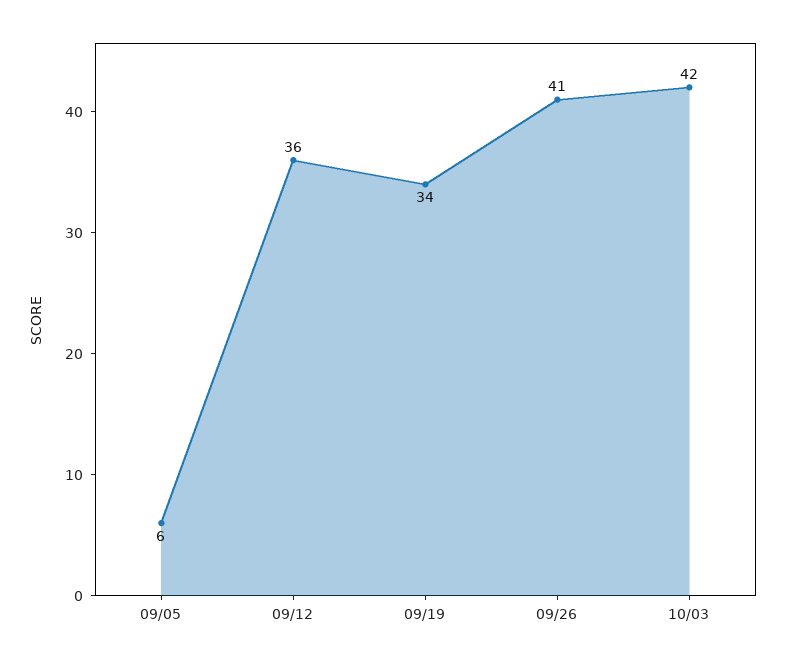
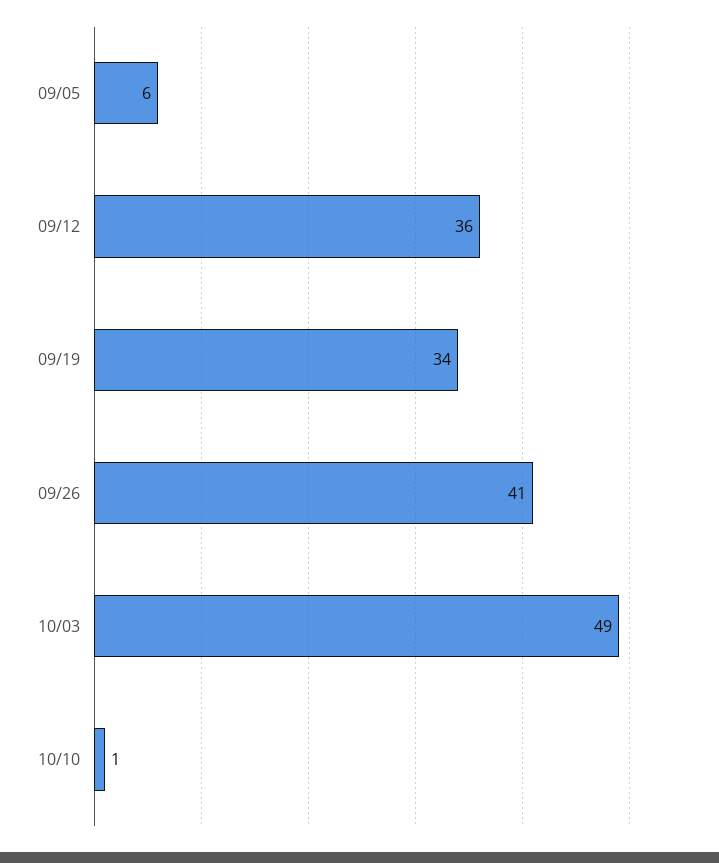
10/03: 42 -> 49
10/10: none -> 1

